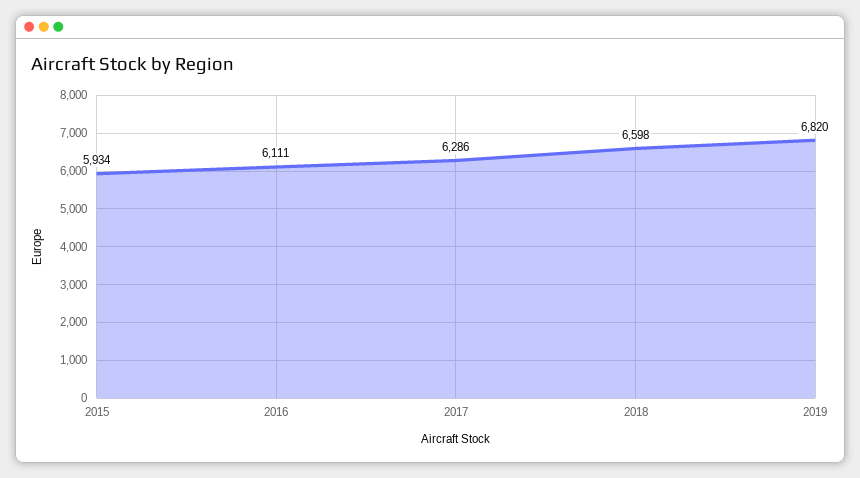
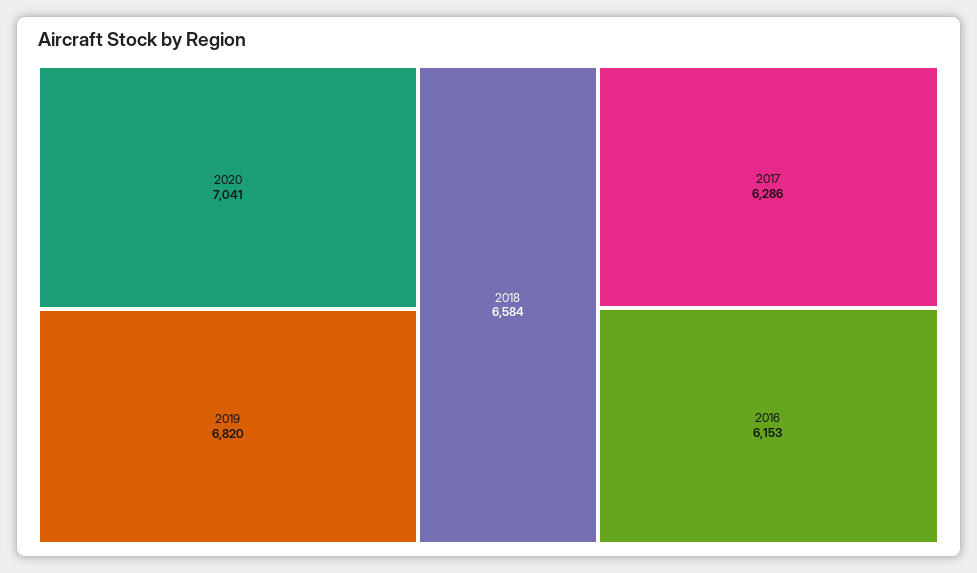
2015: 5934 -> none
2016: 6111 -> 6153
2018: 6598 -> 6584
2020: none -> 7041

